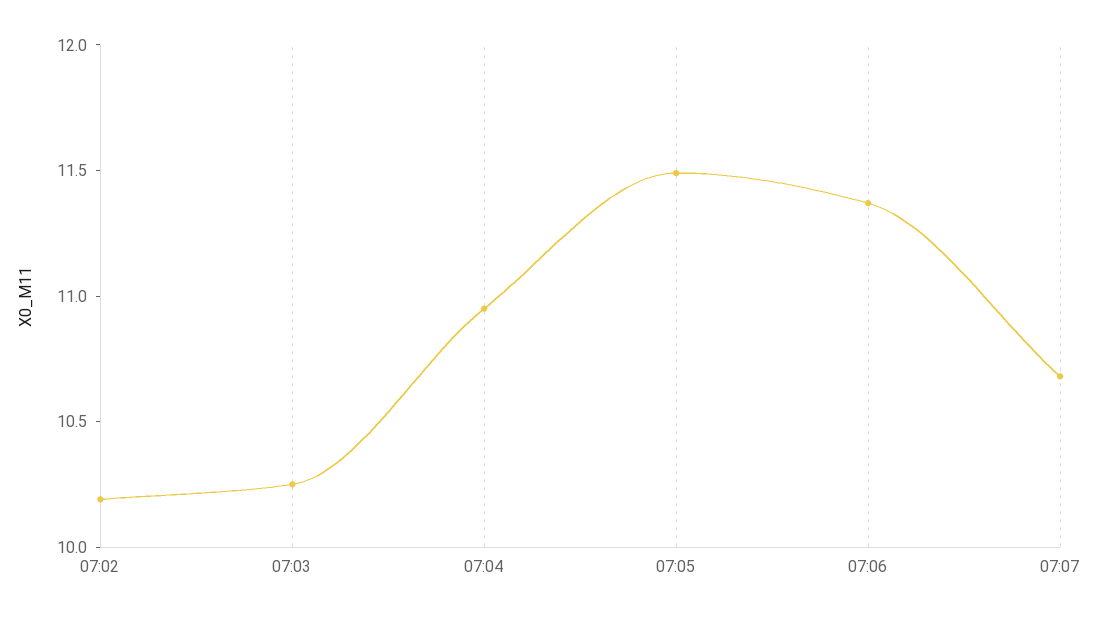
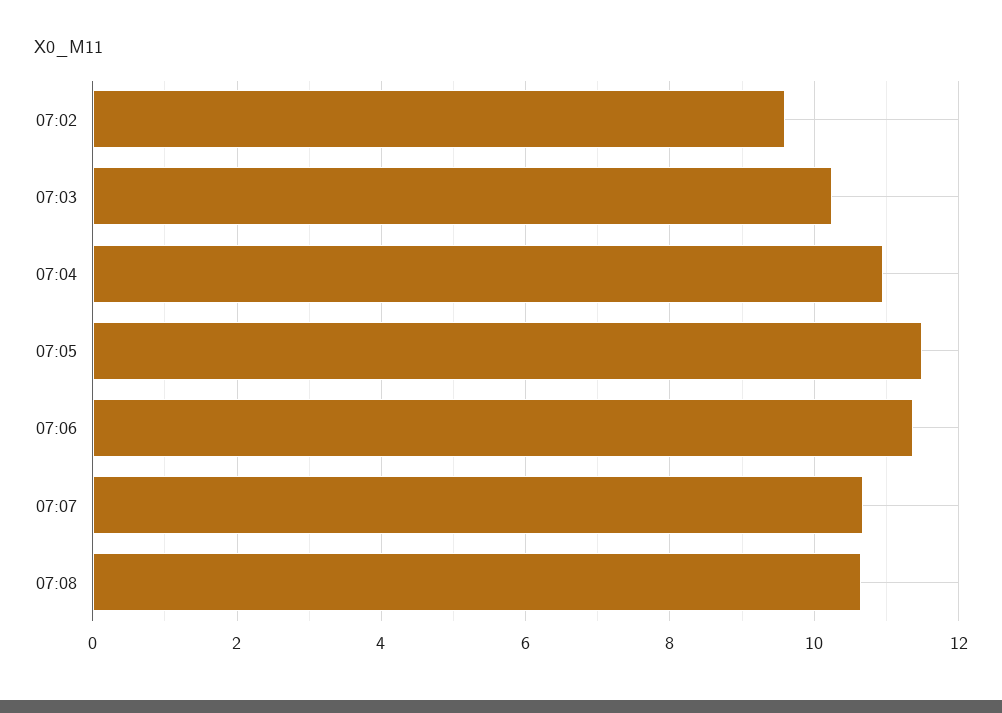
07:02: 10.2 -> 9.6
07:08: none -> 10.6

